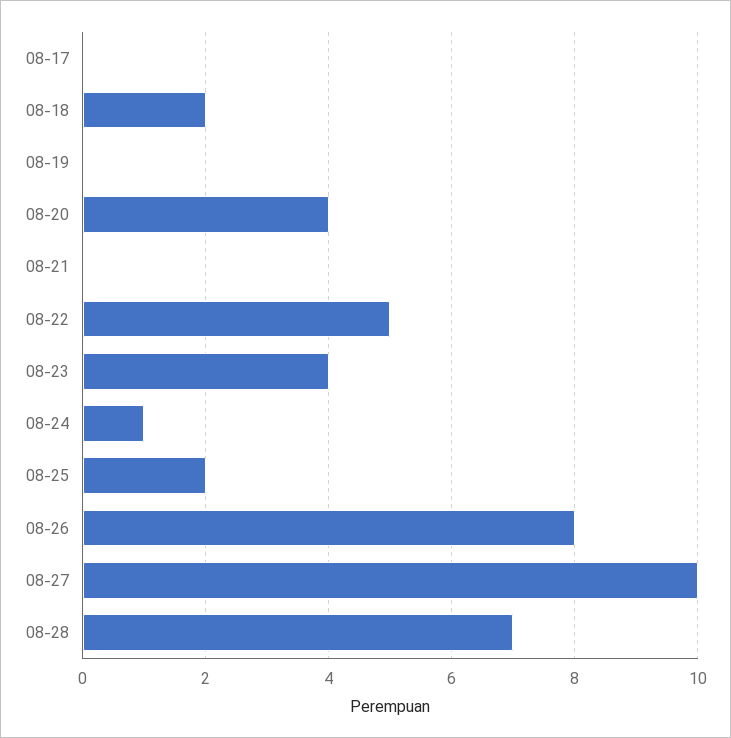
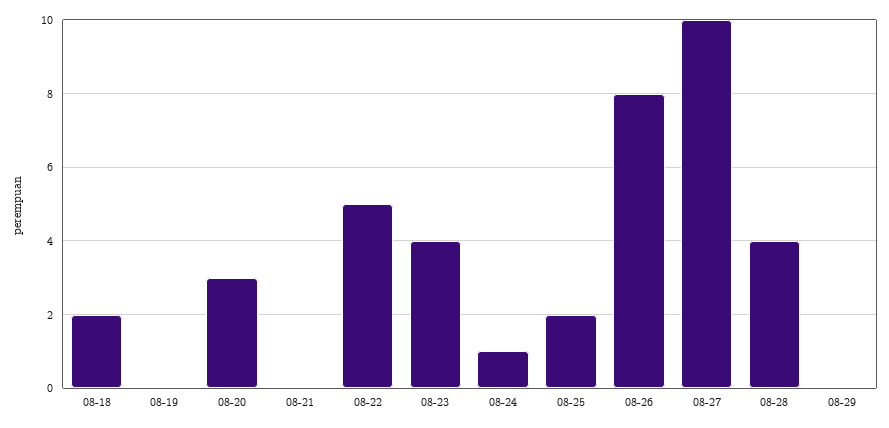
08-17: 0 -> none
08-20: 4 -> 3
08-28: 7 -> 4
08-29: none -> 0

